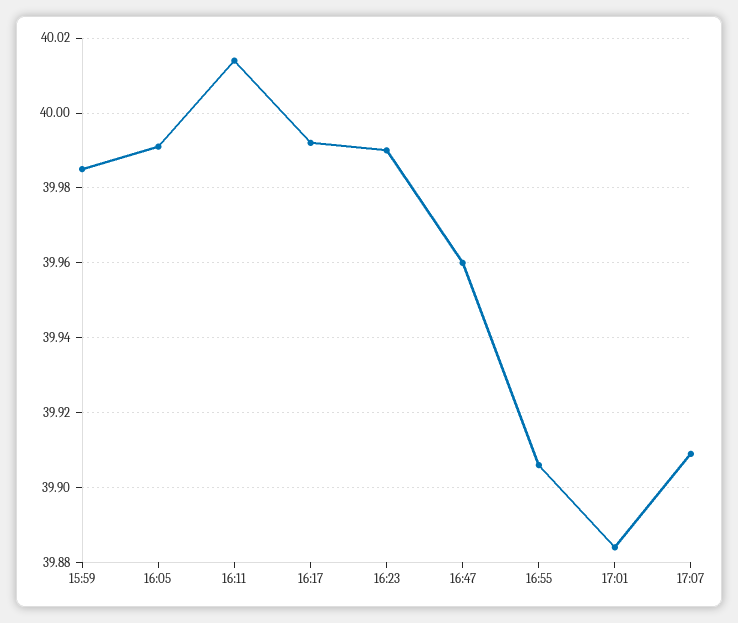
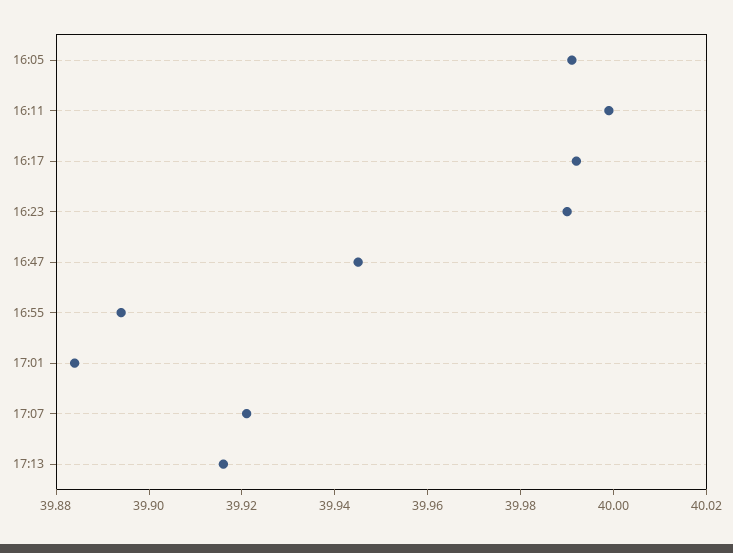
15:59: 39.985 -> none
16:11: 40.015 -> 40
16:47: 39.96 -> 39.945
16:55: 39.905 -> 39.895
17:07: 39.91 -> 39.92
17:13: none -> 39.915

